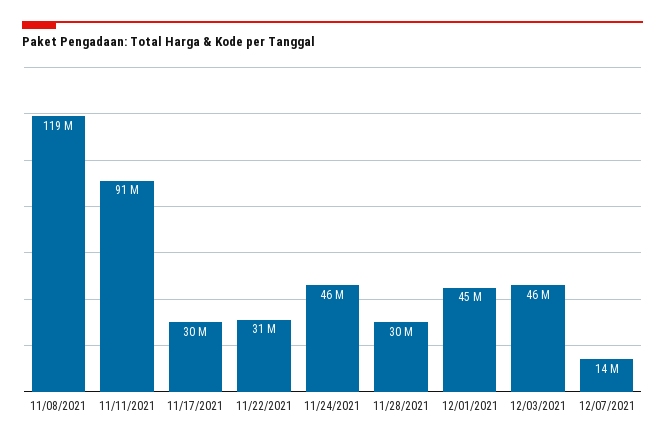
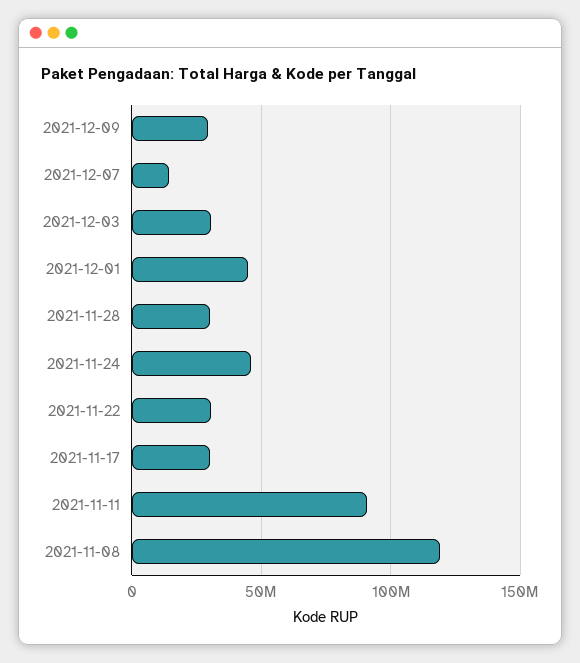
12/03/2021: 46000000 -> 30000000
2021-12-09: none -> 30000000

